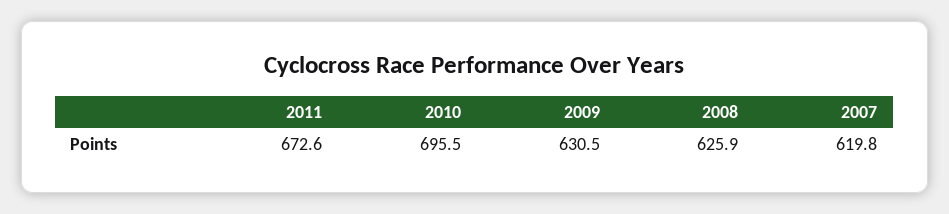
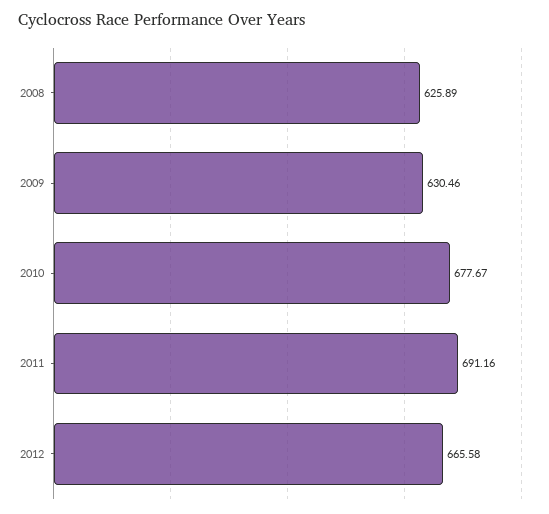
2011: 672.6 -> 691.16
2010: 695.5 -> 677.67
2007: 619.8 -> none
2012: none -> 665.58

